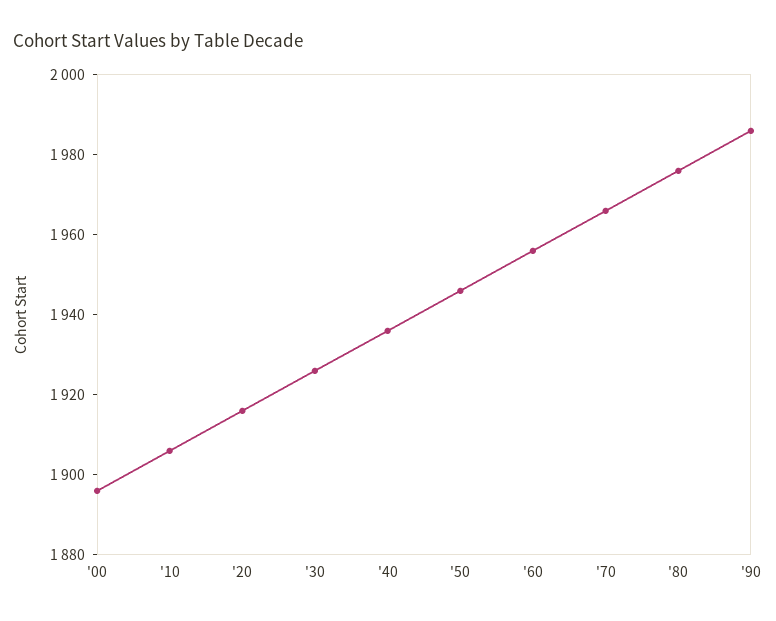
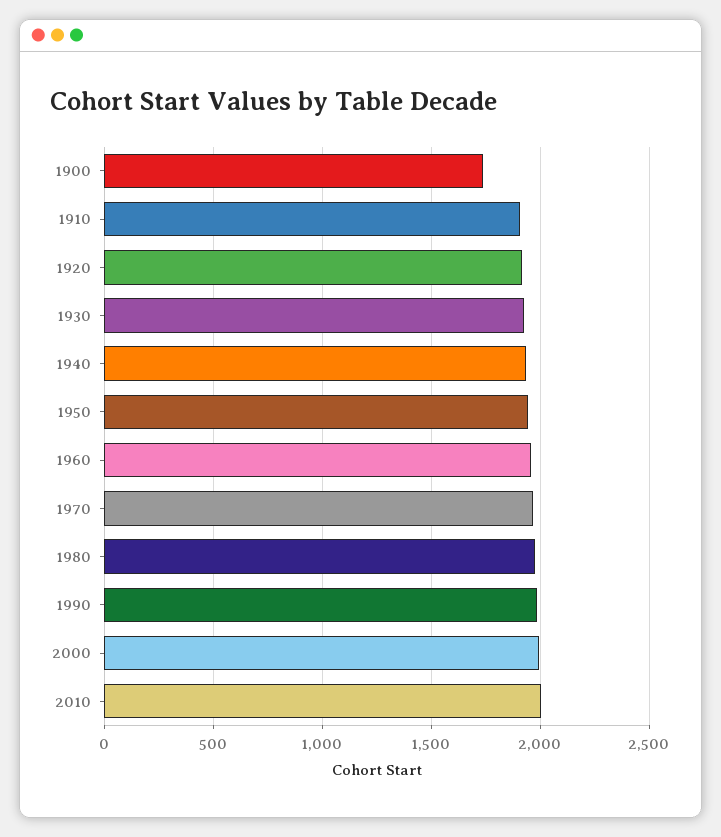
'00: 1895 -> 1750
2000: none -> 2000
2010: none -> 2000

